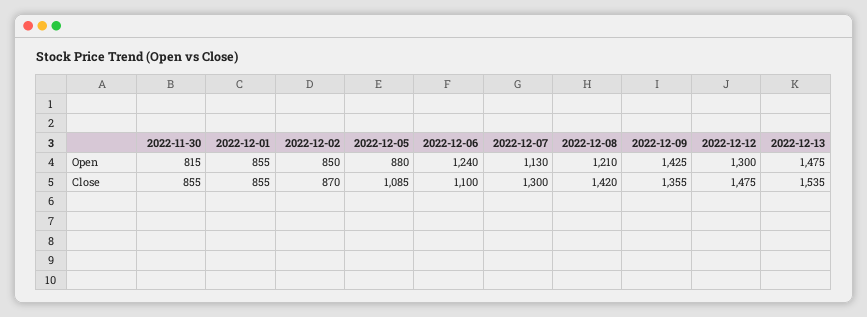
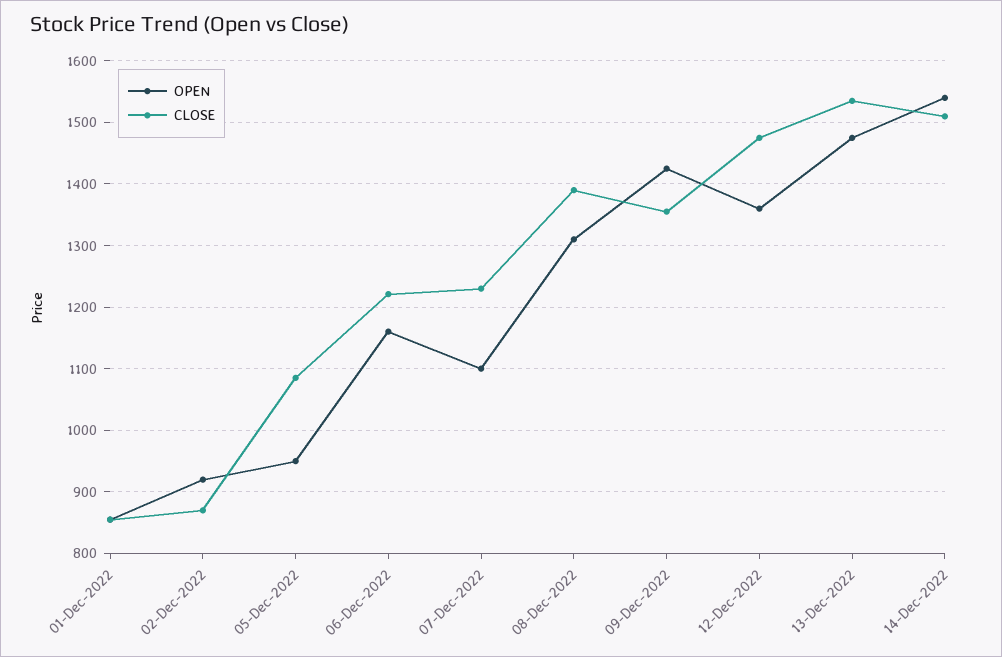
Open, 2022-11-30: 815 -> none
Open, 2022-12-02: 850 -> 920
Open, 2022-12-05: 880 -> 950
Open, 2022-12-06: 1240 -> 1160
Open, 2022-12-07: 1130 -> 1100
Open, 2022-12-08: 1210 -> 1310
Open, 2022-12-12: 1300 -> 1360
Close, 2022-11-30: 855 -> none
Close, 2022-12-06: 1100 -> 1220
Close, 2022-12-07: 1300 -> 1230
Close, 2022-12-08: 1420 -> 1390
Open, 14-Dec-2022: none -> 1540
Close, 14-Dec-2022: none -> 1510

